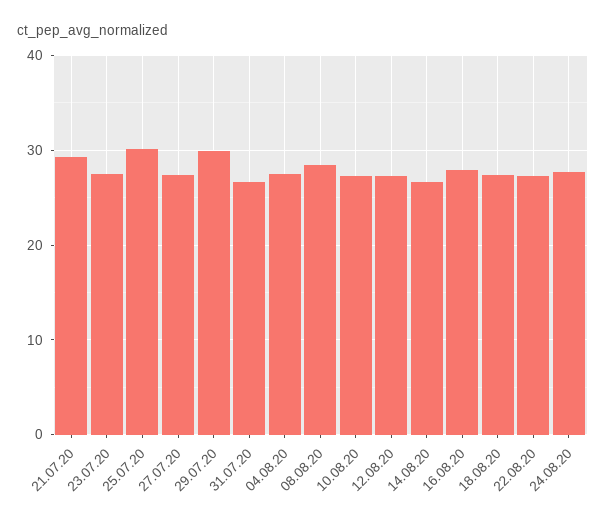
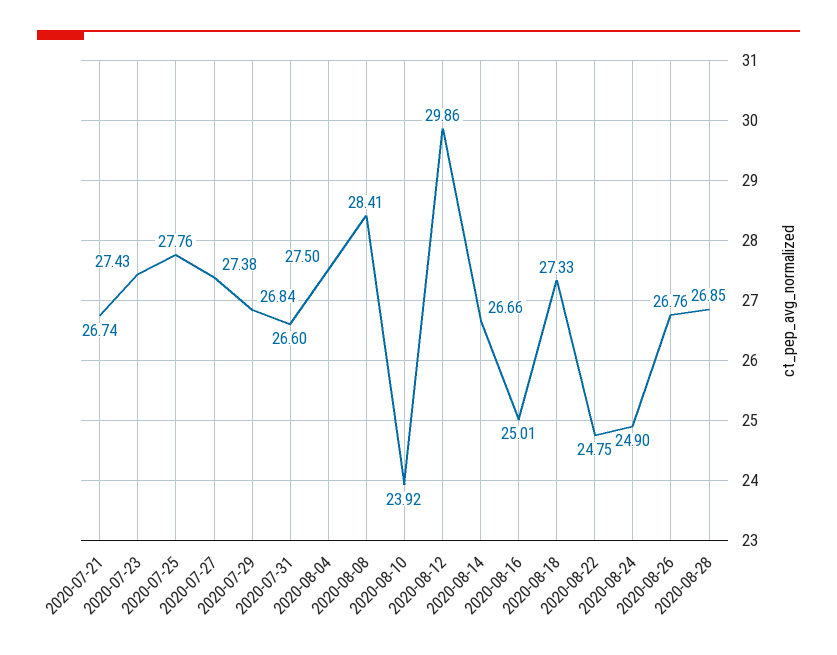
21.07.20: 29 -> 26.74
25.07.20: 30 -> 27.76
29.07.20: 30 -> 26.84
10.08.20: 27 -> 23.92
12.08.20: 27 -> 29.86
16.08.20: 28 -> 25.01
22.08.20: 27 -> 24.75
24.08.20: 28 -> 24.9
2020-08-26: none -> 26.76
2020-08-28: none -> 26.85

